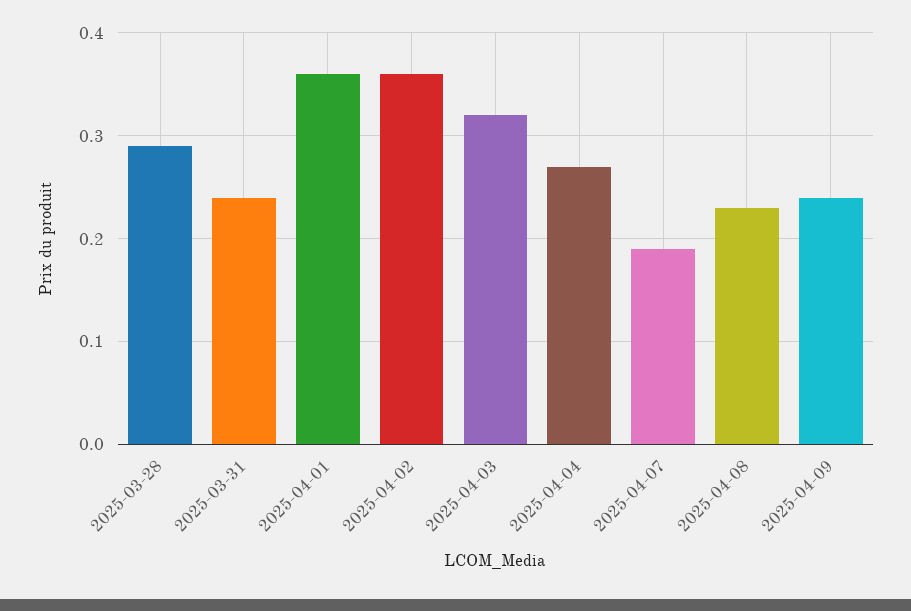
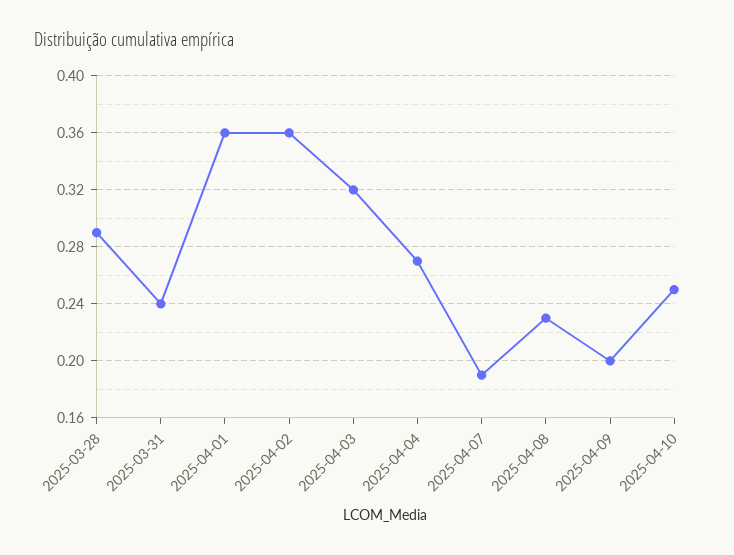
2025-04-09: 0.24 -> 0.2
2025-04-10: none -> 0.25

